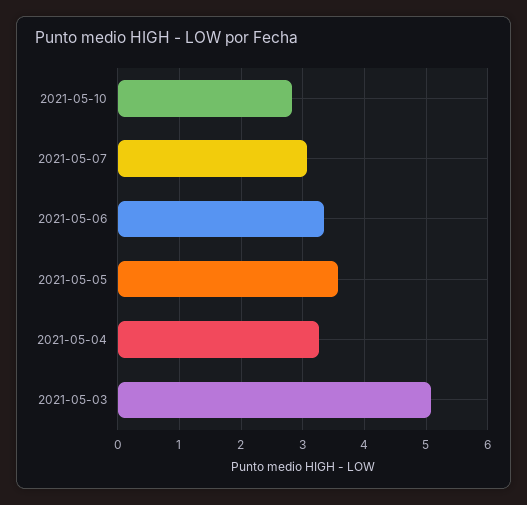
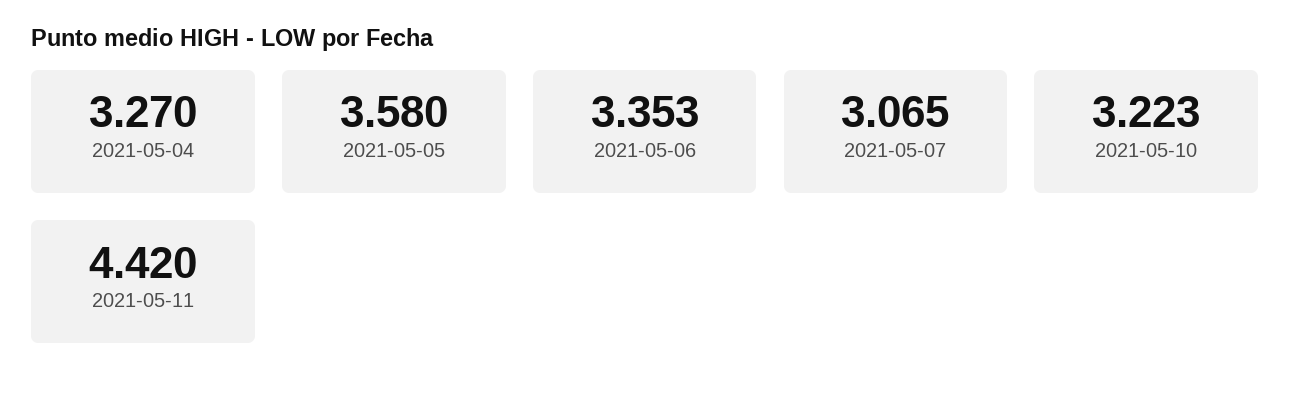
2021-05-10: 2.8 -> 3.223
2021-05-03: 5.1 -> none
2021-05-11: none -> 4.42

